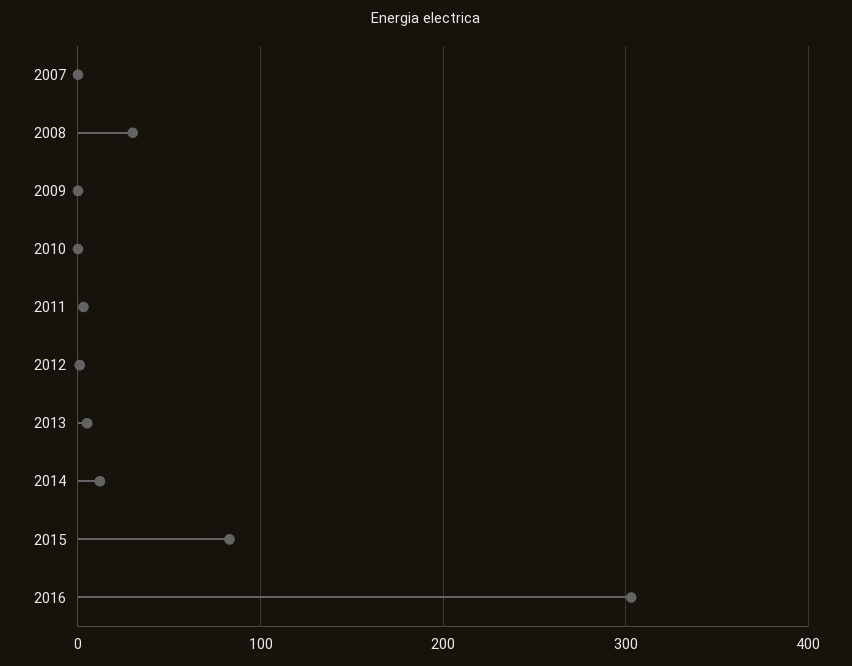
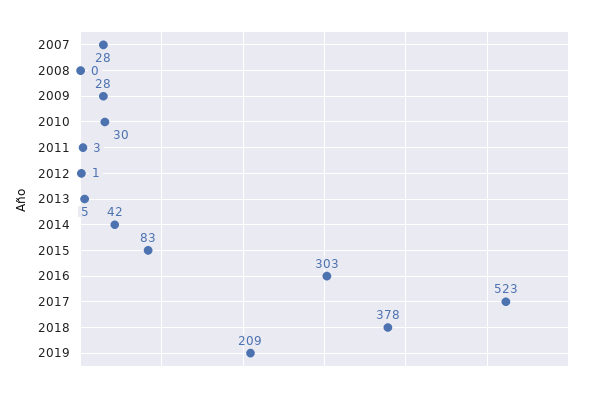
2007: 0 -> 28
2008: 30 -> 0
2009: 0 -> 28
2010: 0 -> 30
2014: 10 -> 42
2017: none -> 523
2018: none -> 378
2019: none -> 209

